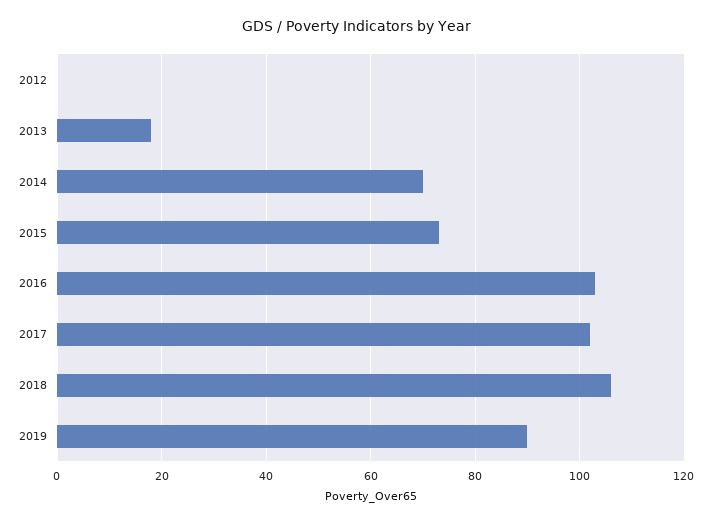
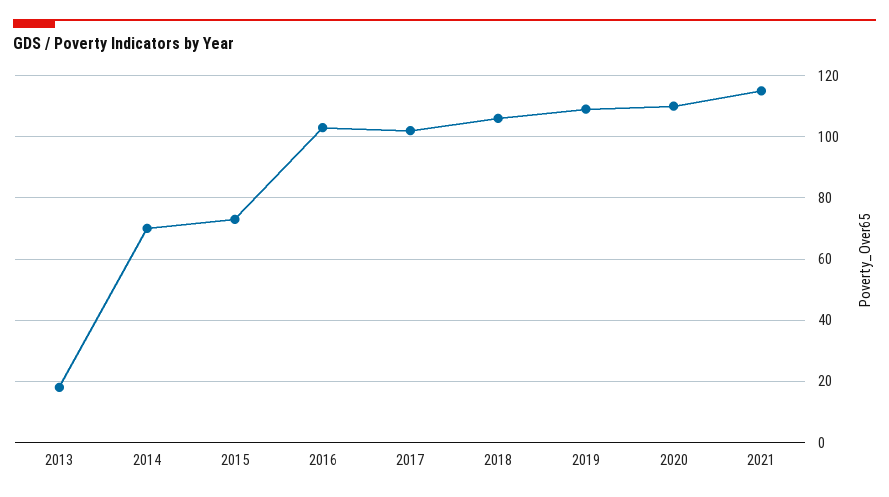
2012: 0 -> none
2019: 90 -> 110
2020: none -> 110
2021: none -> 115

